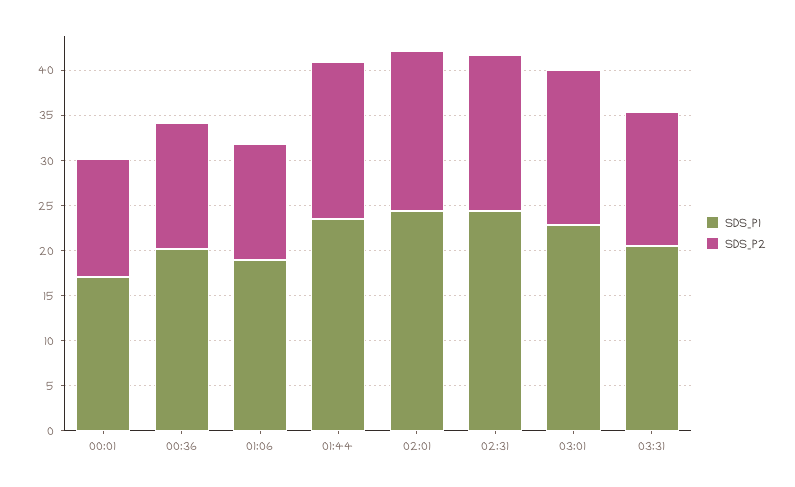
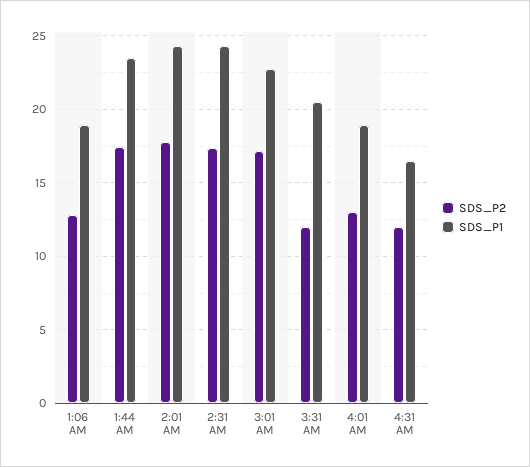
SDS_P1, 00:01: 17 -> none
SDS_P2, 00:01: 13 -> none
SDS_P1, 00:36: 20 -> none
SDS_P2, 00:36: 14 -> none
SDS_P2, 03:31: 15 -> 12
SDS_P2, 4:01 AM: none -> 13
SDS_P1, 4:01 AM: none -> 19
SDS_P2, 4:31 AM: none -> 12
SDS_P1, 4:31 AM: none -> 16.5

